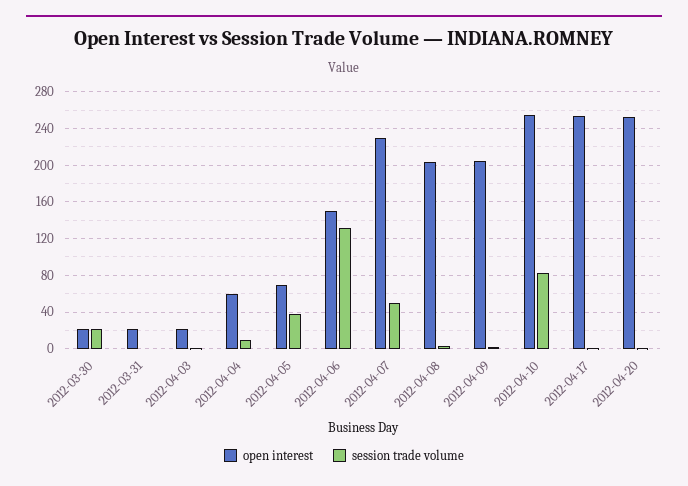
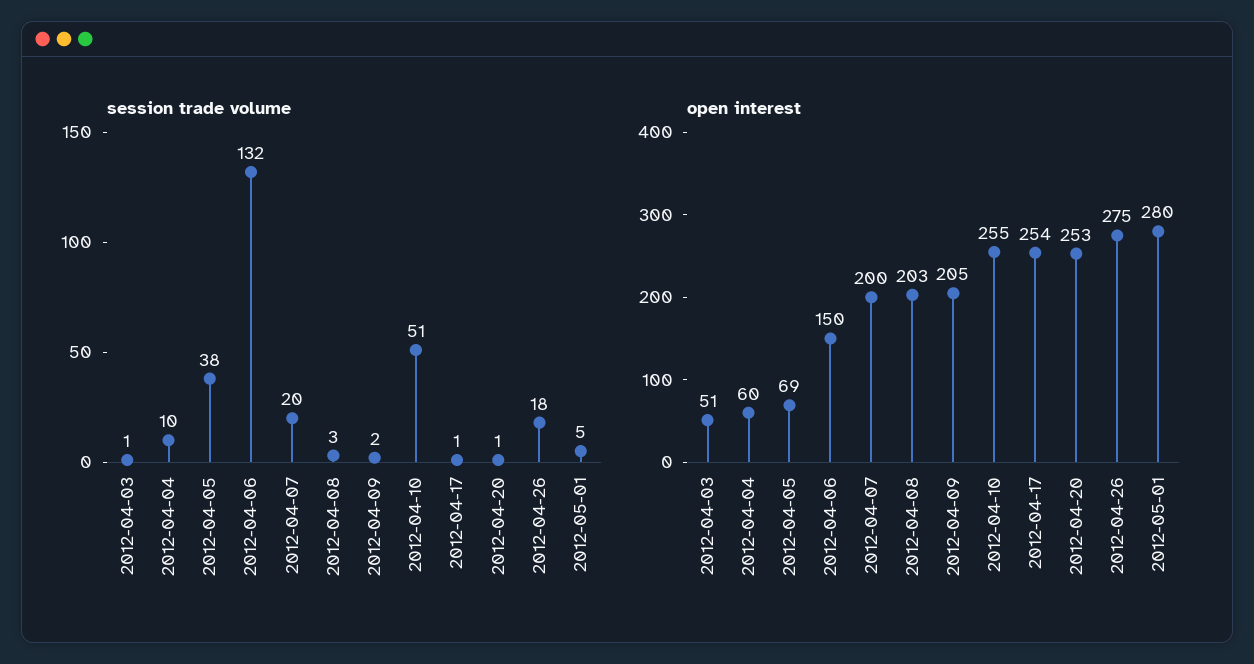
open interest, 2012-03-30: 20 -> none
session trade volume, 2012-03-30: 20 -> none
open interest, 2012-03-31: 20 -> none
session trade volume, 2012-03-31: 0 -> none
open interest, 2012-04-03: 20 -> 51
open interest, 2012-04-07: 230 -> 200
session trade volume, 2012-04-07: 50 -> 20
session trade volume, 2012-04-10: 80 -> 51
session trade volume, 2012-04-26: none -> 18
session trade volume, 2012-05-01: none -> 5
open interest, 2012-04-26: none -> 275
open interest, 2012-05-01: none -> 280

